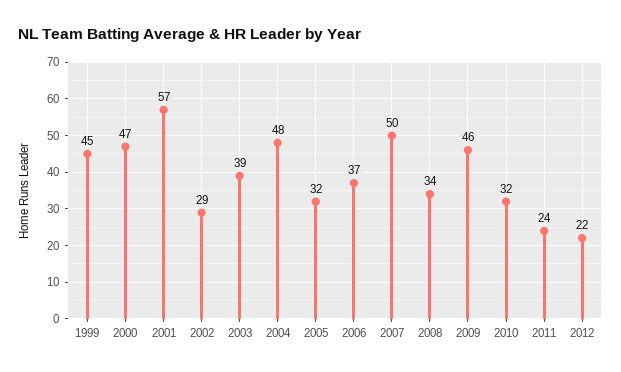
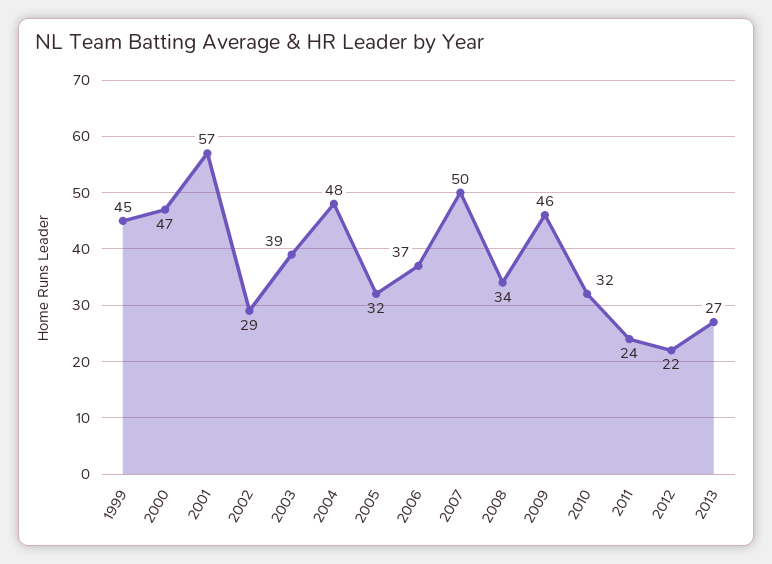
2013: none -> 27

